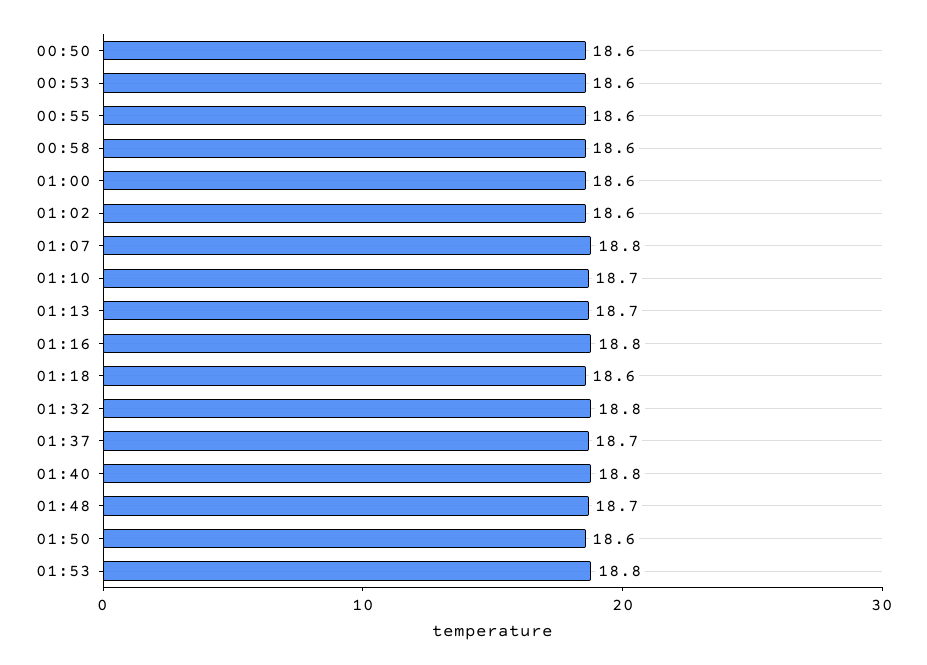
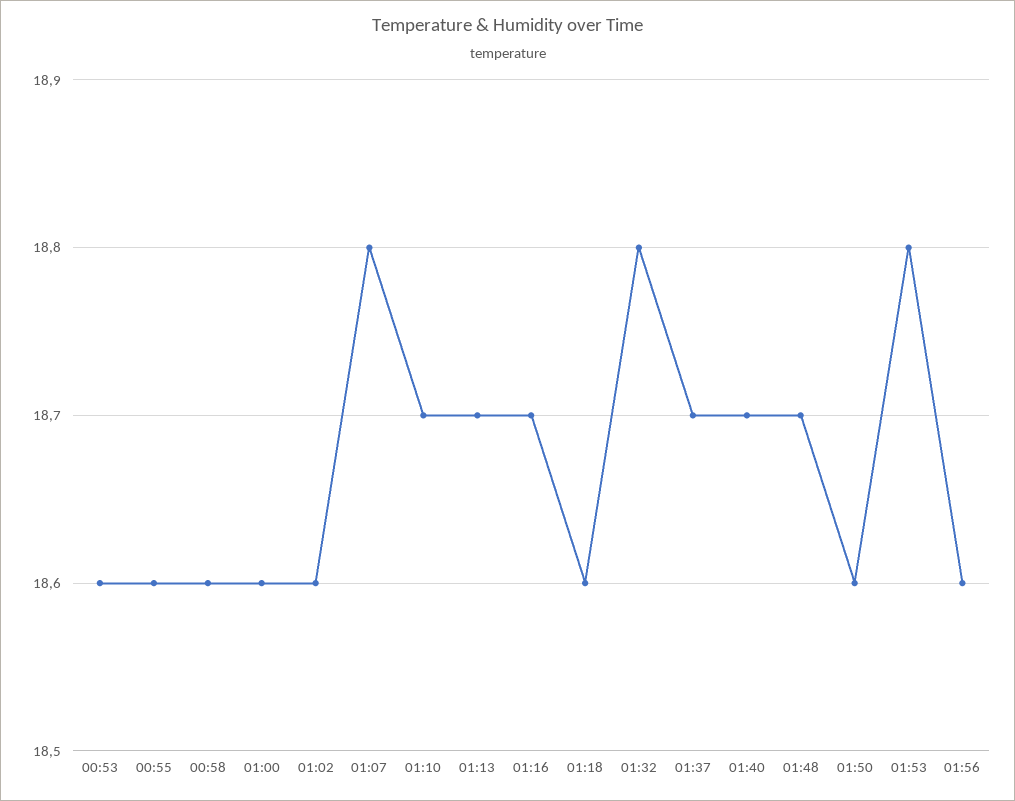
00:50: 18.6 -> none
01:16: 18.8 -> 18.7
01:40: 18.8 -> 18.7
01:56: none -> 18.6

